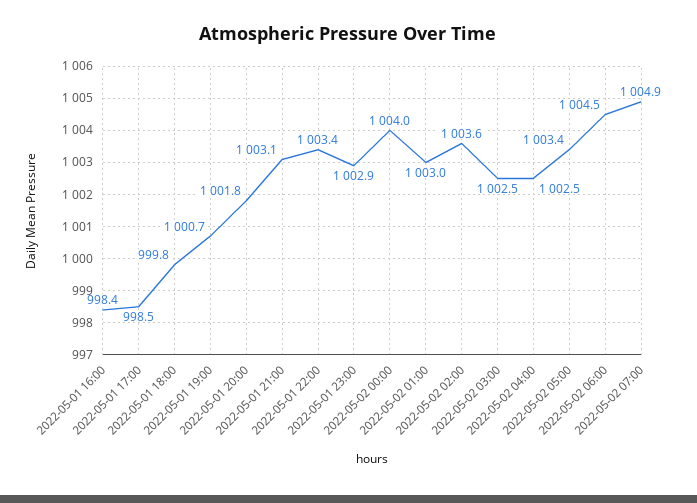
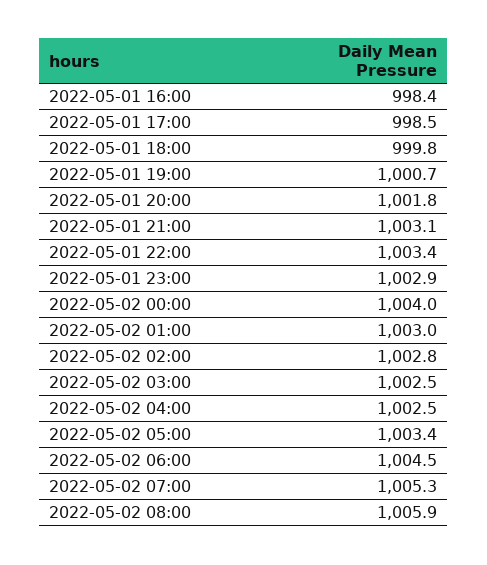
2022-05-02 02:00: 1003.6 -> 1002.8
2022-05-02 07:00: 1004.9 -> 1005.3
2022-05-02 08:00: none -> 1005.9

